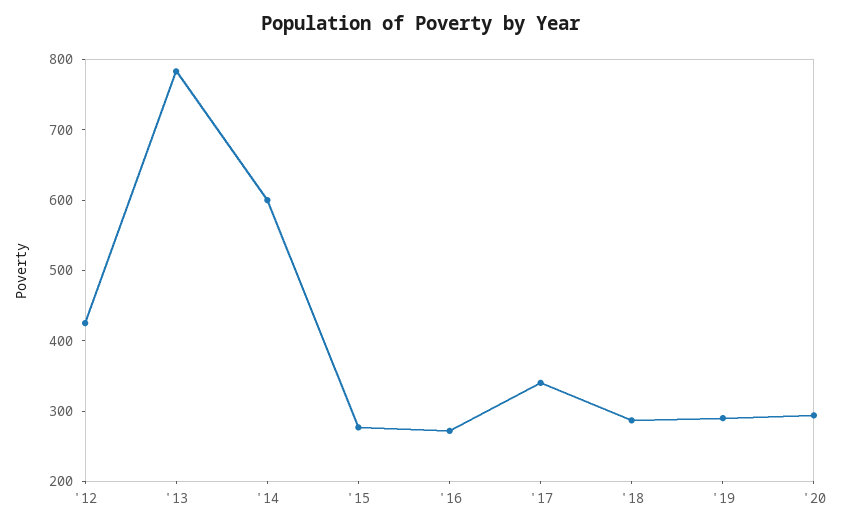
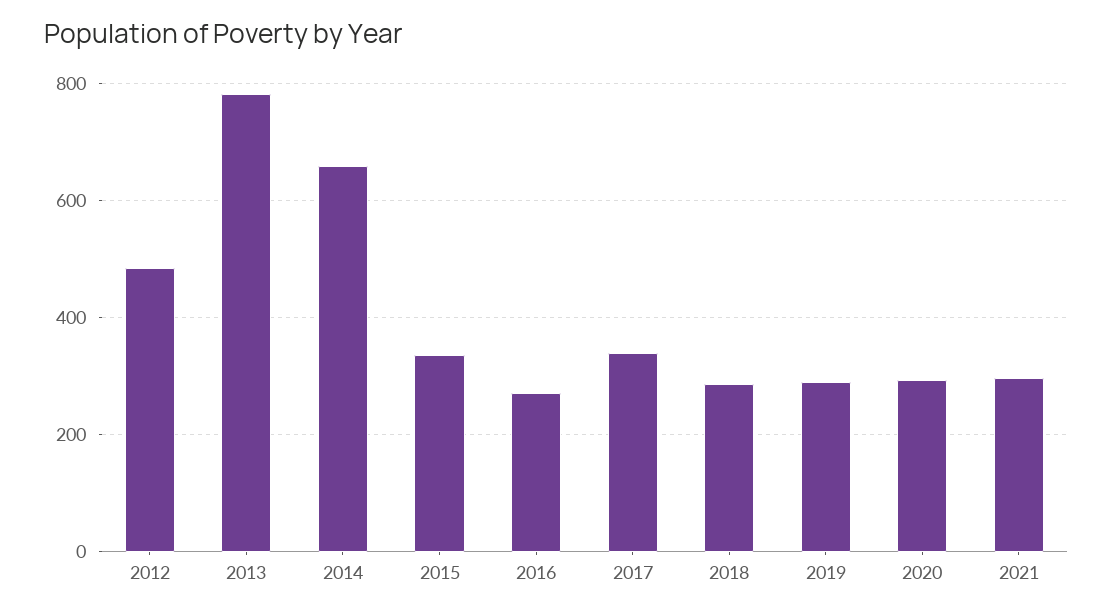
'12: 420 -> 480
'14: 600 -> 660
'15: 280 -> 340
2021: none -> 300

